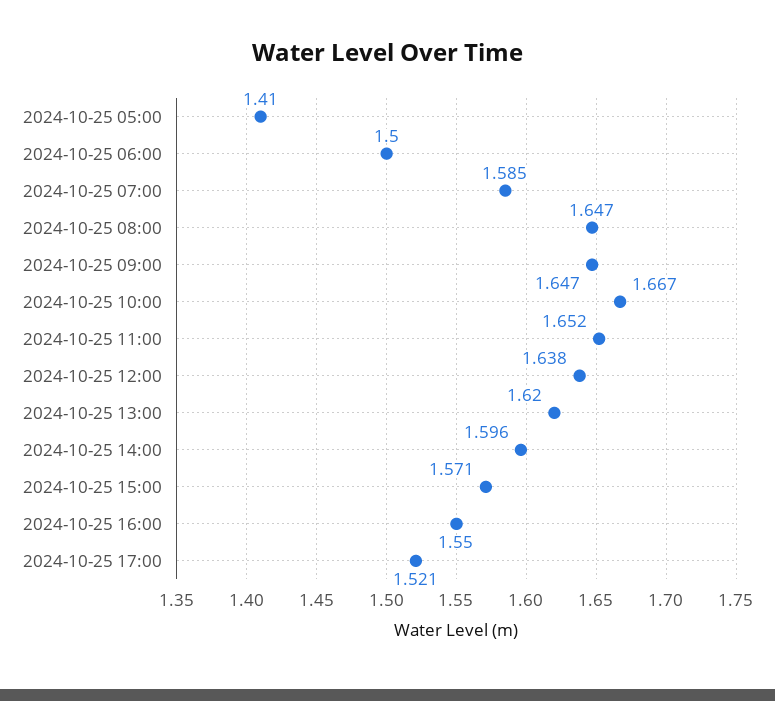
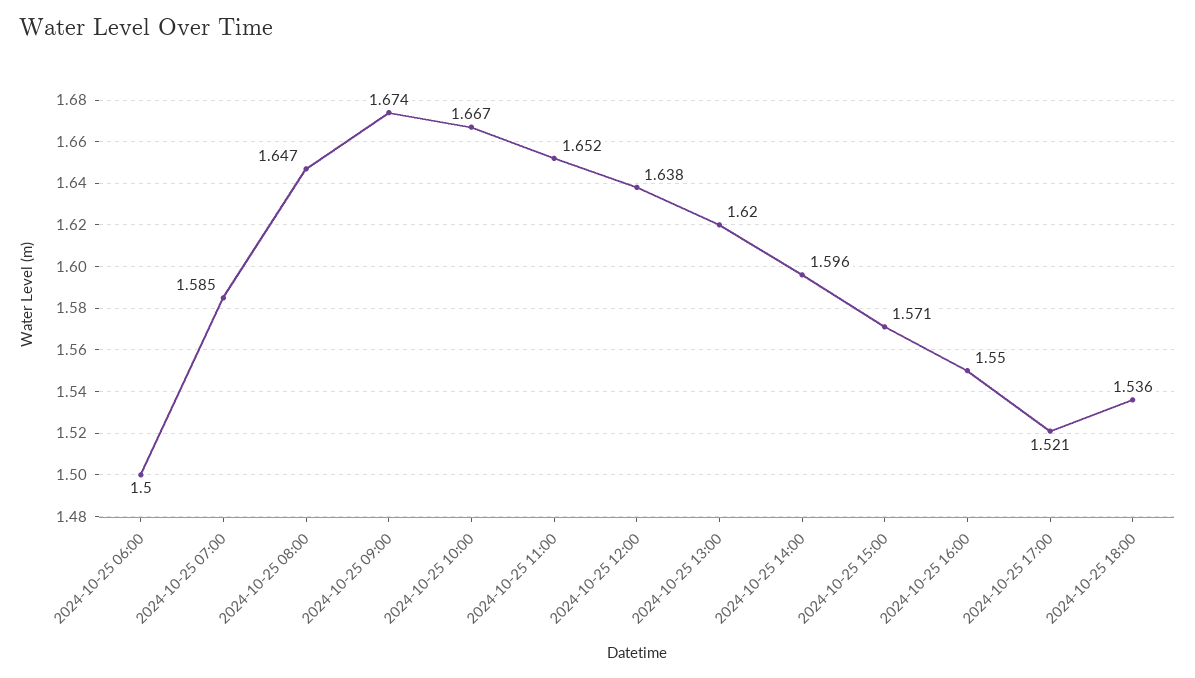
2024-10-25 05:00: 1.41 -> none
2024-10-25 09:00: 1.647 -> 1.674
2024-10-25 18:00: none -> 1.536

